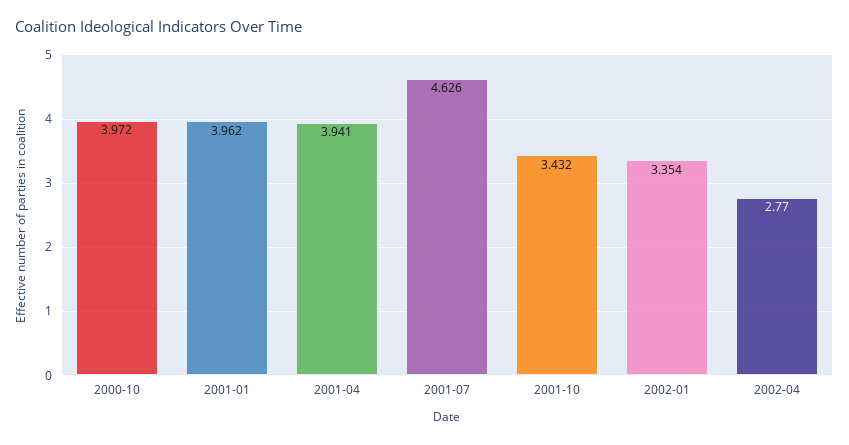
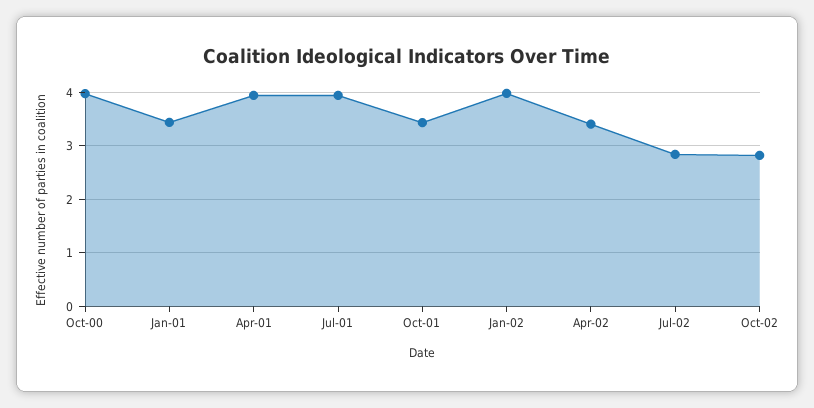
2001-01: 3.962 -> 3.4
2001-07: 4.626 -> 4
2002-01: 3.354 -> 4
2002-04: 2.77 -> 3.4
Jul-02: none -> 2.8
Oct-02: none -> 2.8

